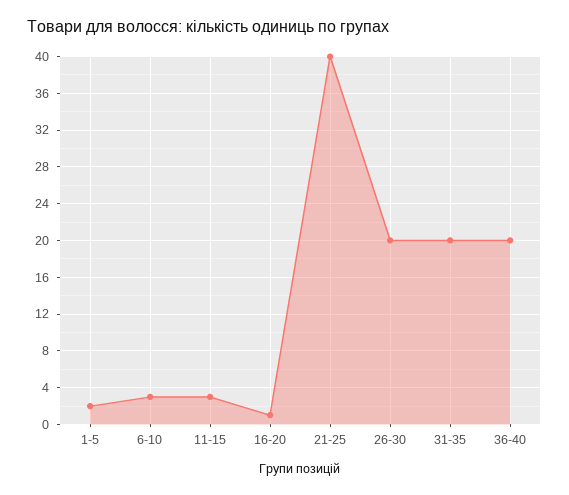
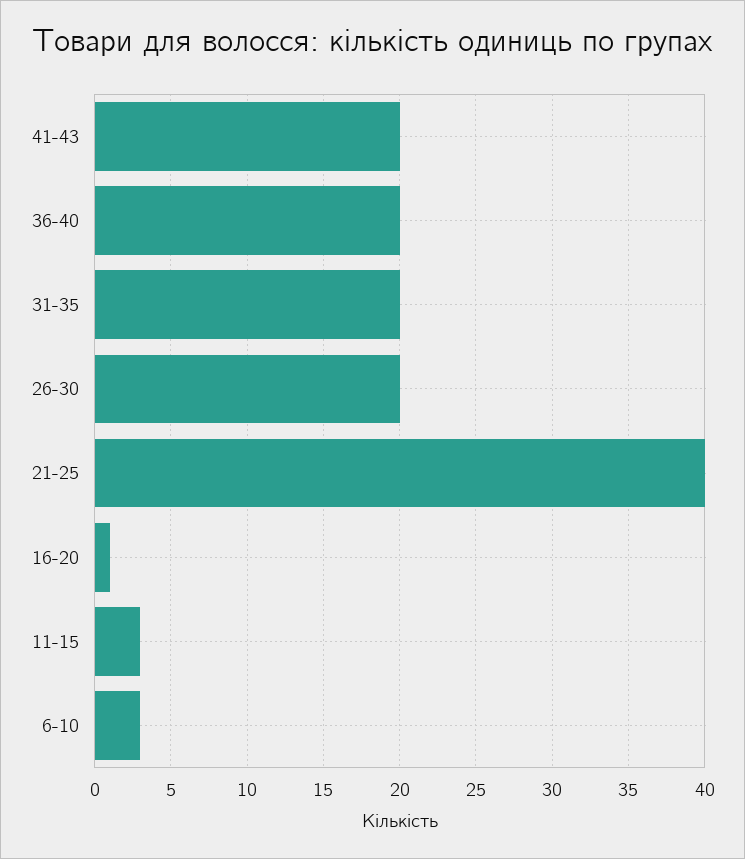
1-5: 2 -> none
41-43: none -> 20

